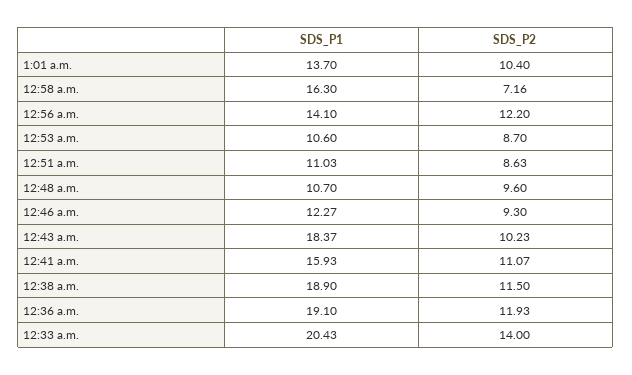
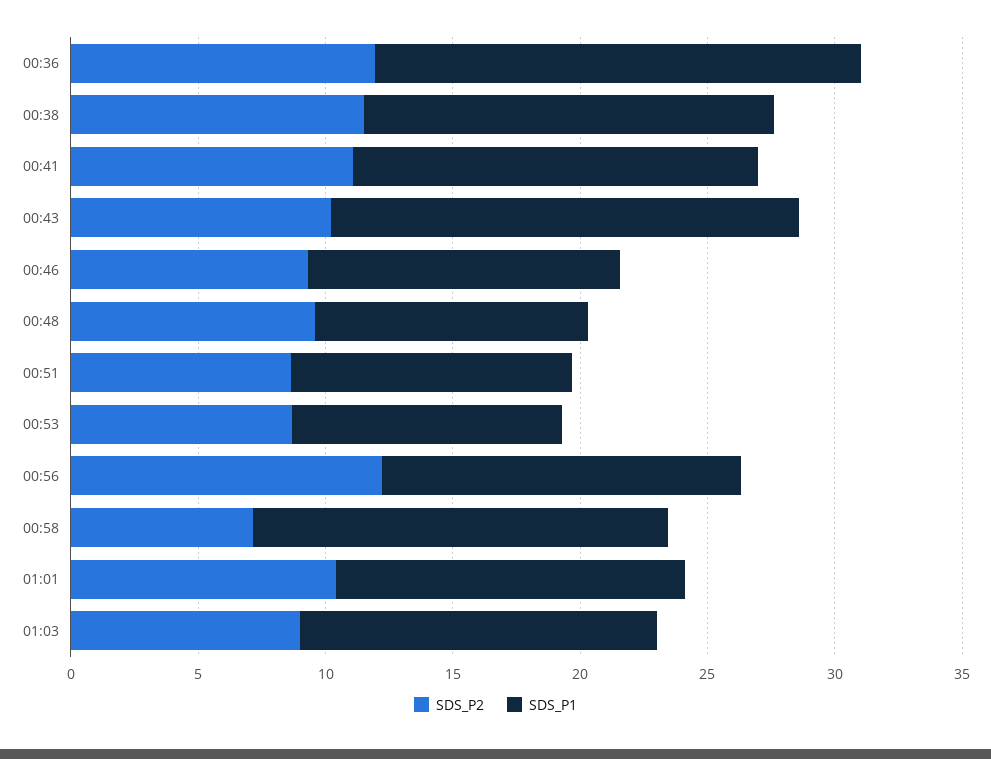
SDS_P1, 12:38 a.m.: 18.9 -> 16
SDS_P1, 12:33 a.m.: 20.43 -> none
SDS_P2, 12:33 a.m.: 14 -> none
SDS_P2, 01:03: none -> 9
SDS_P1, 01:03: none -> 14

